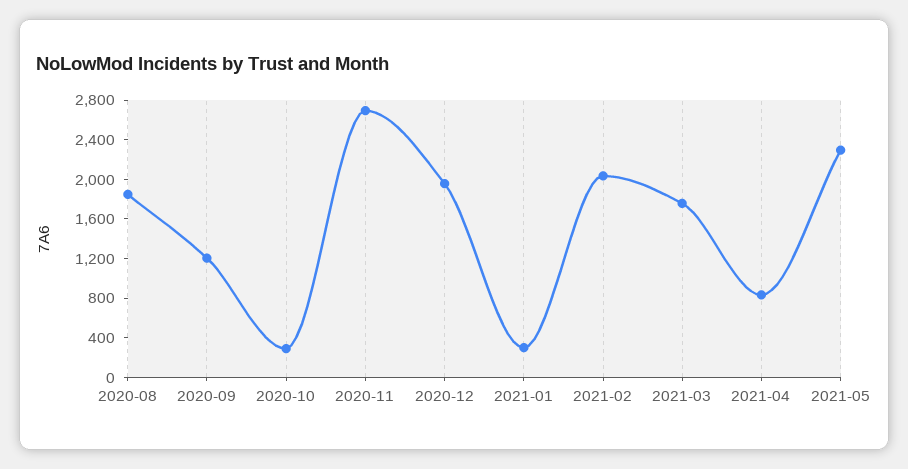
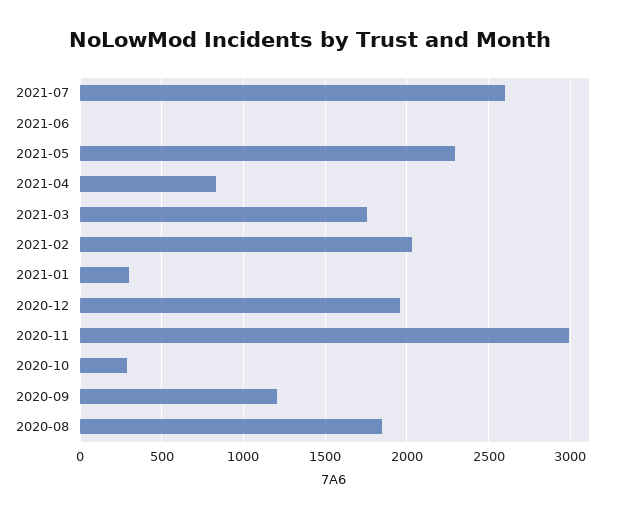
2020-11: 2700 -> 3000
2021-07: none -> 2600
2021-06: none -> 0

